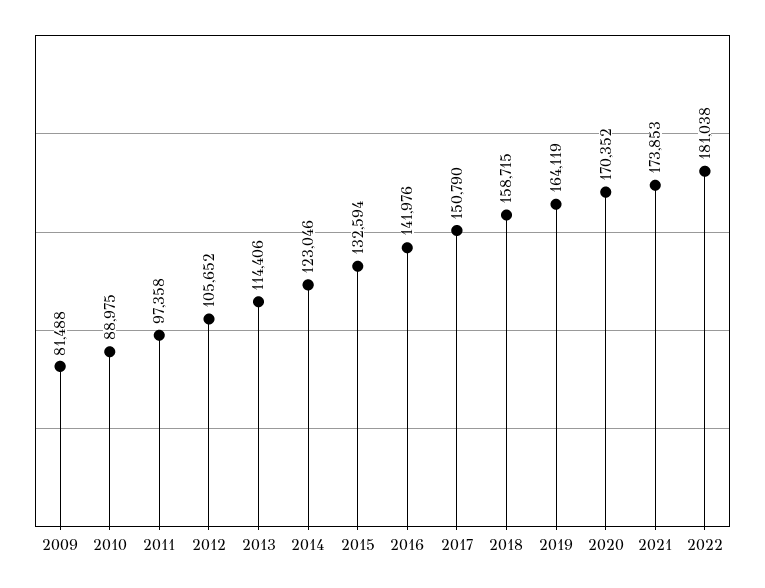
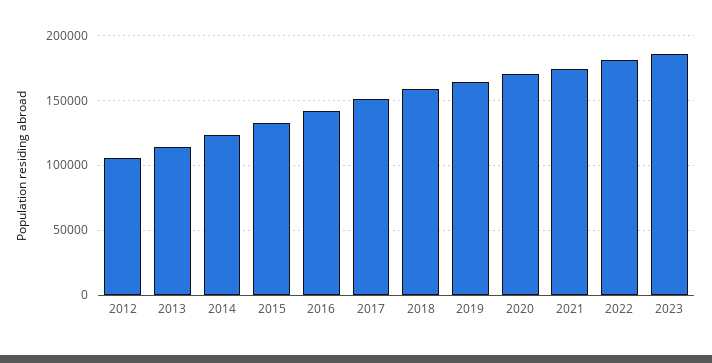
2009: 81488 -> none
2010: 88975 -> none
2011: 97358 -> none
2023: none -> 185000

